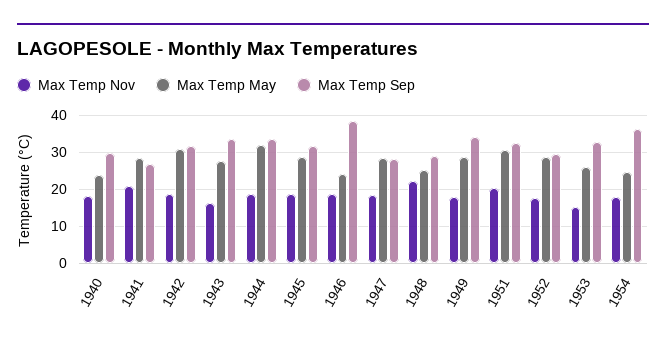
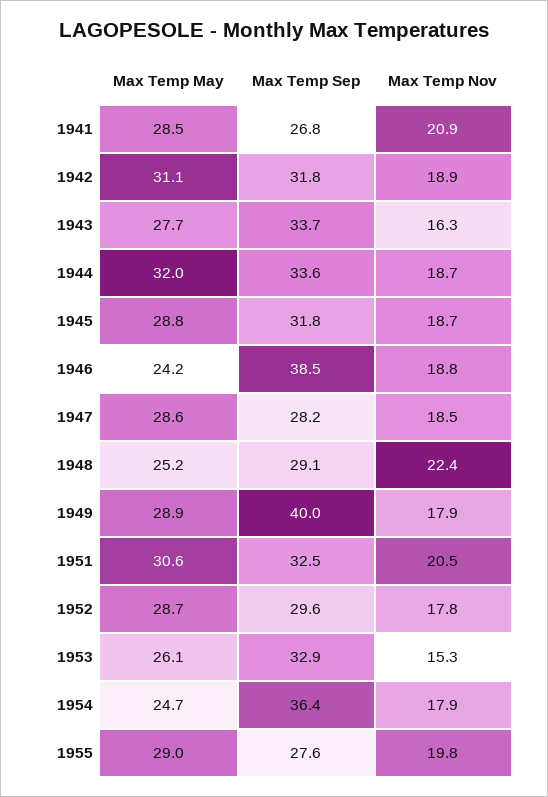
Max Temp Nov, 1940: 18 -> none
Max Temp May, 1940: 24 -> none
Max Temp Sep, 1940: 30 -> none
Max Temp Sep, 1949: 34 -> 40
Max Temp May, 1955: none -> 29
Max Temp Sep, 1955: none -> 27.6
Max Temp Nov, 1955: none -> 19.8

